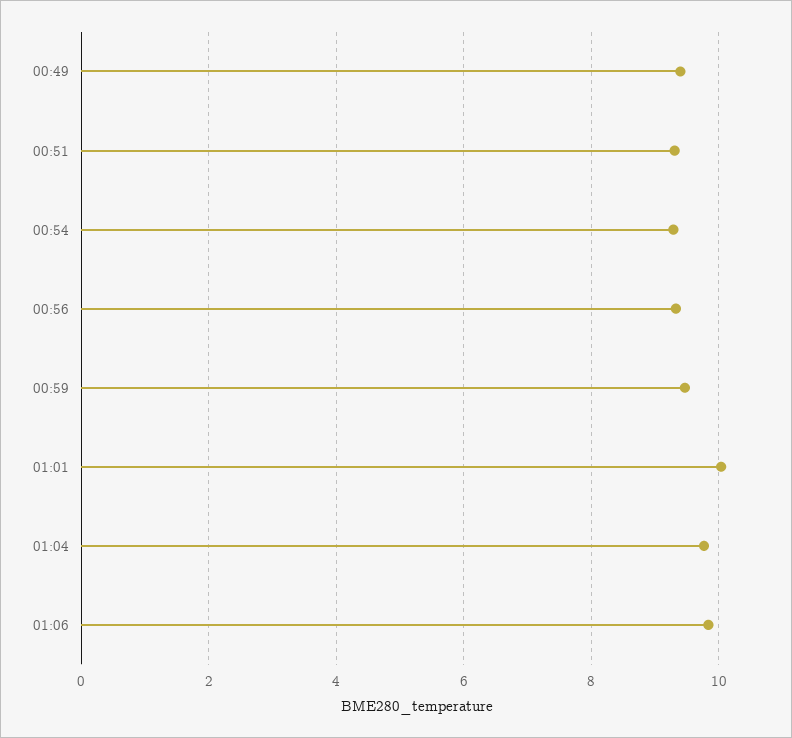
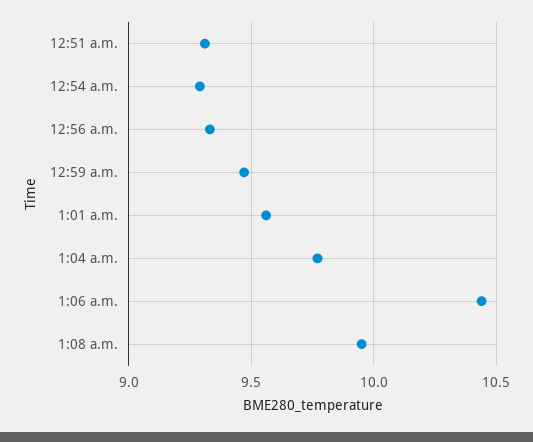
00:49: 9.4 -> none
01:01: 10 -> 9.55
01:06: 9.8 -> 10.45
1:08 a.m.: none -> 9.95

